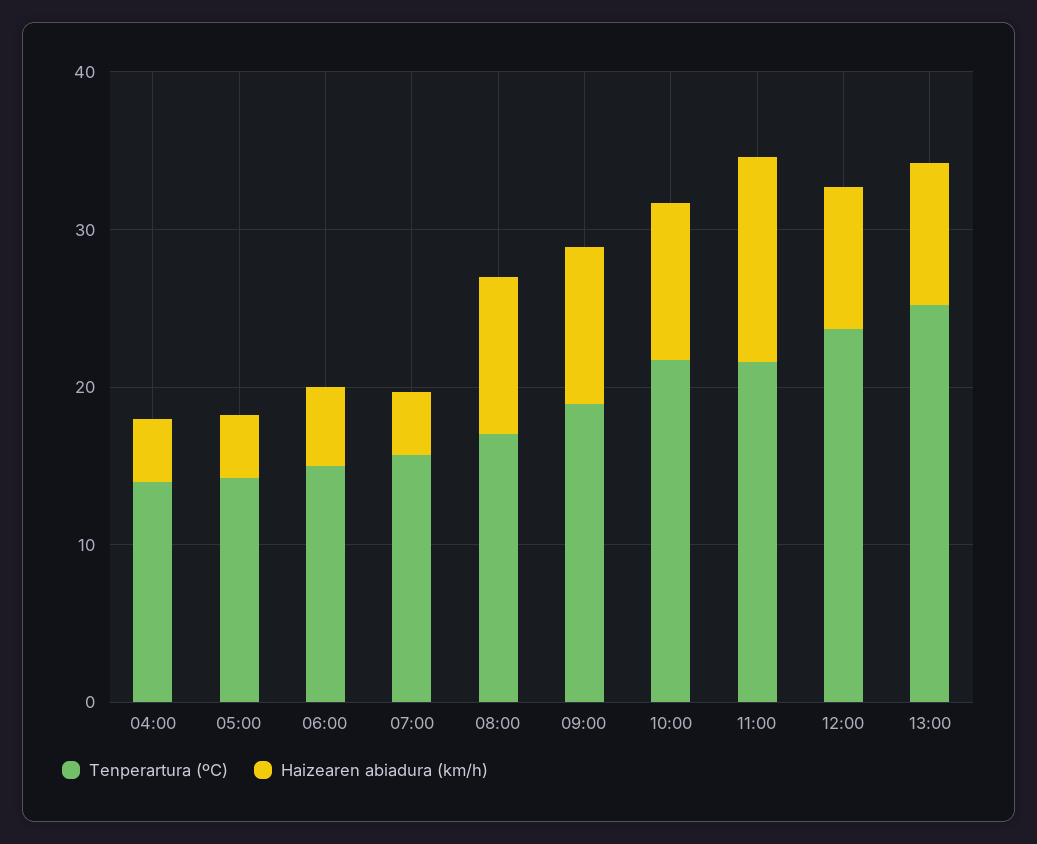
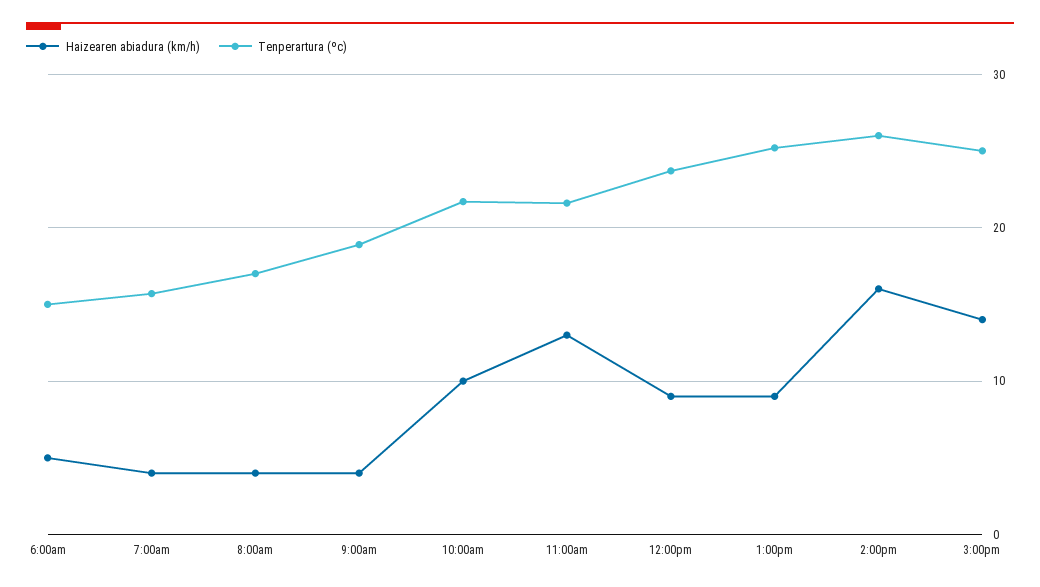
Tenperartura (ºC), 04:00: 14 -> none
Haizearen abiadura (km/h), 04:00: 4 -> none
Tenperartura (ºC), 05:00: 14 -> none
Haizearen abiadura (km/h), 05:00: 4 -> none
Haizearen abiadura (km/h), 08:00: 10 -> 4
Haizearen abiadura (km/h), 09:00: 10 -> 4
Haizearen abiadura (km/h), 2:00pm: none -> 16
Tenperartura (ºC), 2:00pm: none -> 26
Haizearen abiadura (km/h), 3:00pm: none -> 14
Tenperartura (ºC), 3:00pm: none -> 25

